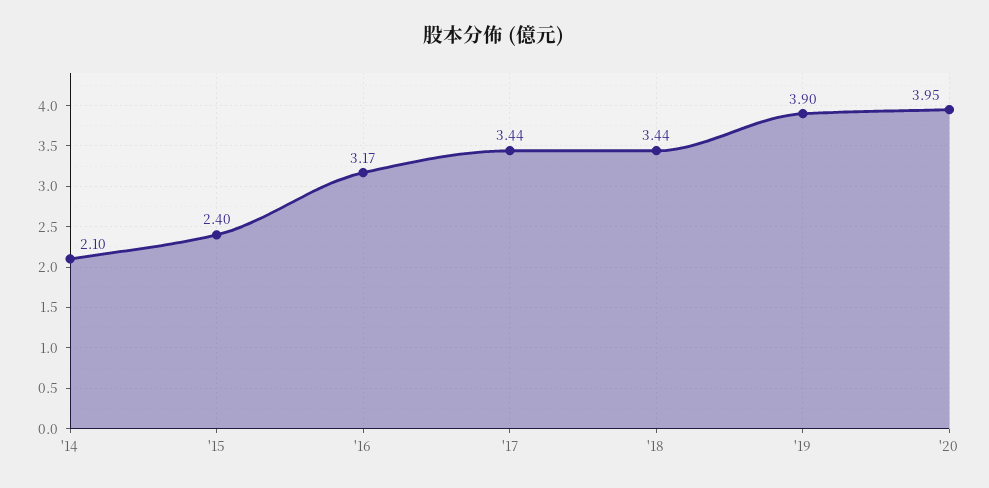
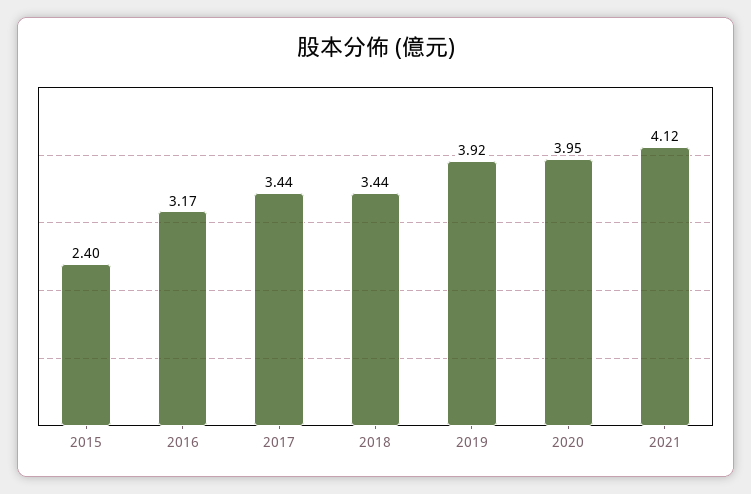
'14: 2.1 -> none
'19: 3.9 -> 3.92
2021: none -> 4.12

